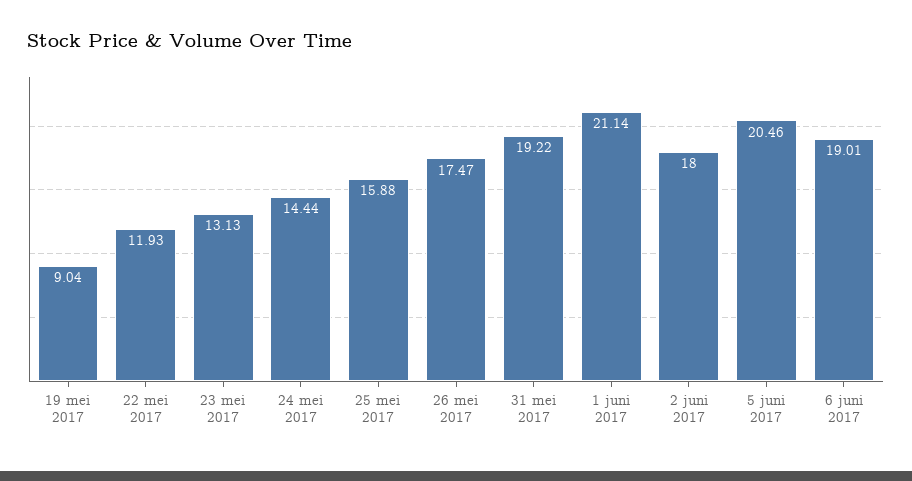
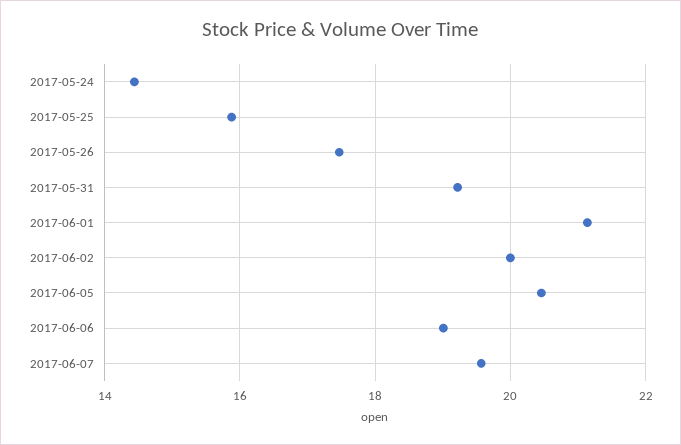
19 mei 2017: 9.04 -> none
22 mei 2017: 11.93 -> none
23 mei 2017: 13.13 -> none
2 juni 2017: 18 -> 20
2017-06-07: none -> 19.6

